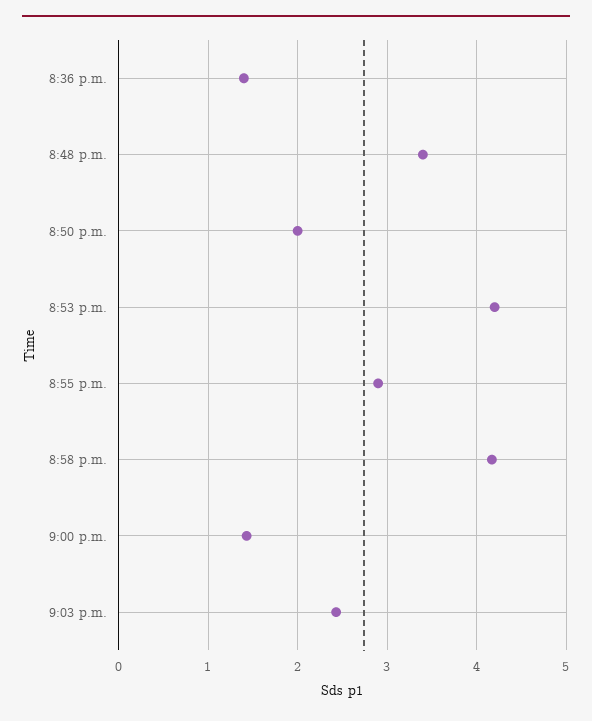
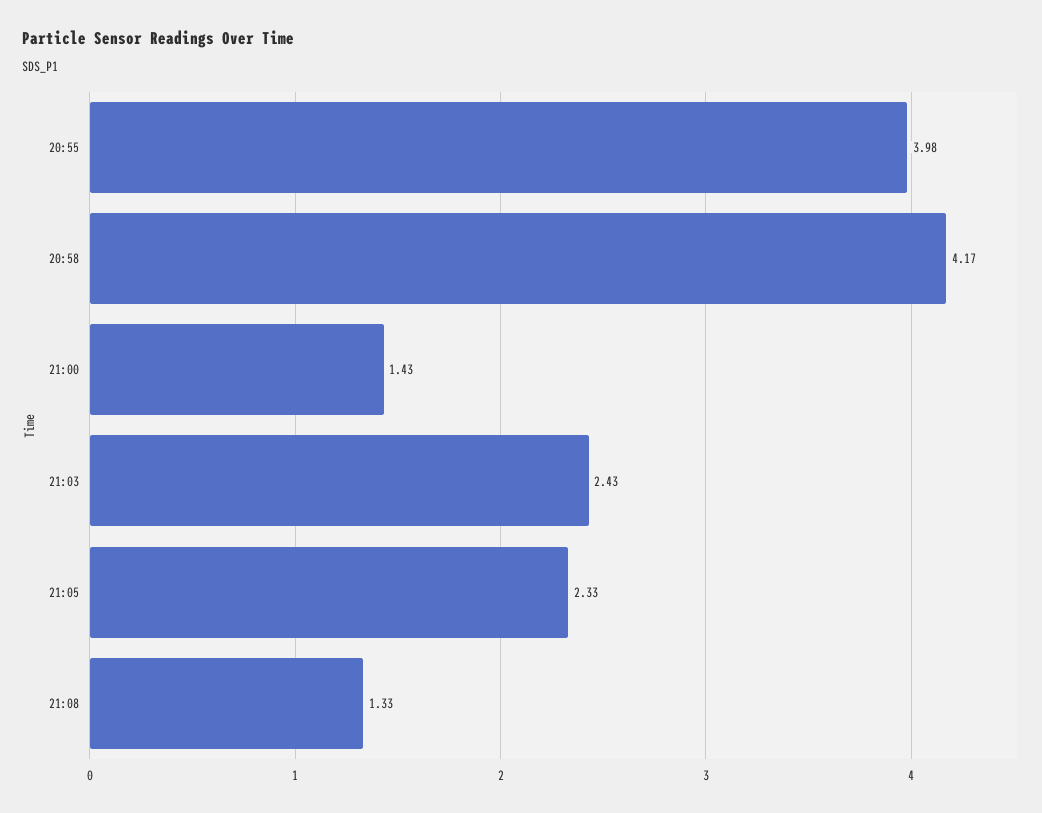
8:36 p.m.: 1.4 -> none
8:48 p.m.: 3.4 -> none
8:50 p.m.: 2 -> none
8:53 p.m.: 4.2 -> none
8:55 p.m.: 2.9 -> 3.98
21:05: none -> 2.33
21:08: none -> 1.33

